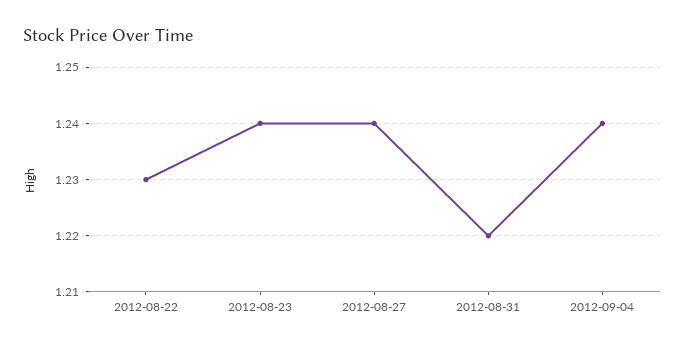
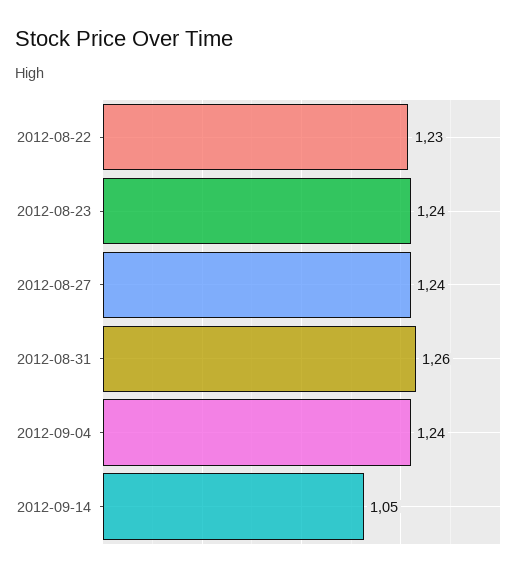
2012-08-31: 1.22 -> 1.26
2012-09-14: none -> 1.05

